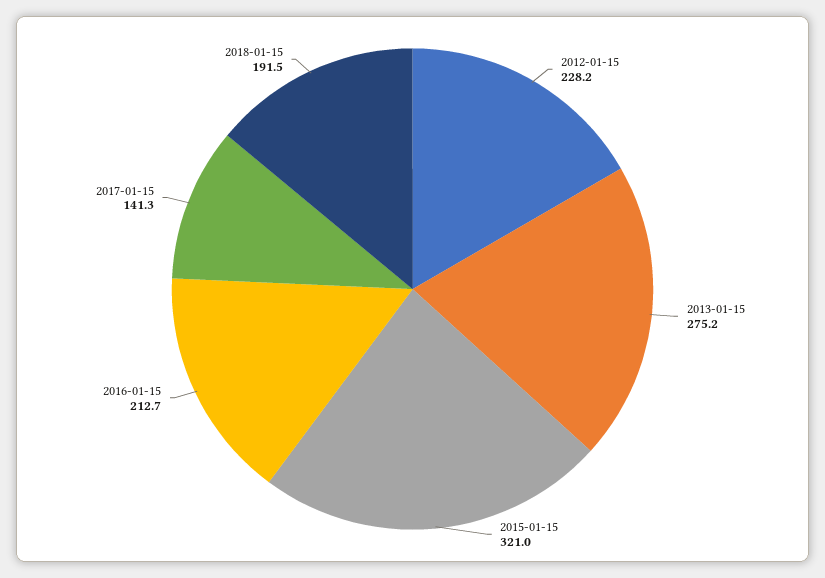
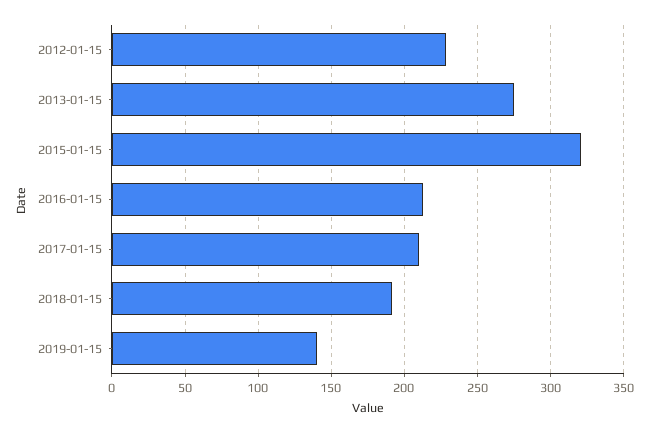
2017-01-15: 141.3 -> 210
2019-01-15: none -> 140

